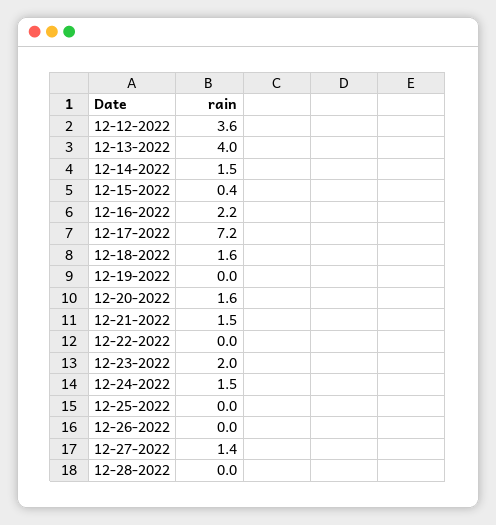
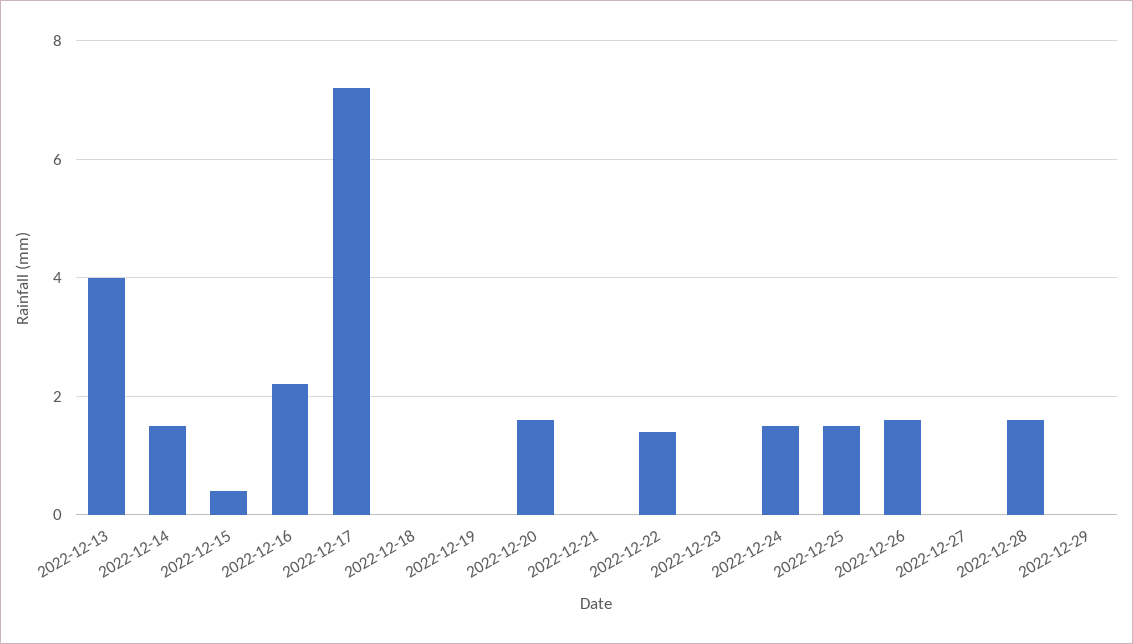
12-12-2022: 3.6 -> none
12-18-2022: 1.6 -> 0
12-21-2022: 1.5 -> 0
12-22-2022: 0 -> 1.5
12-23-2022: 2 -> 0
12-25-2022: 0 -> 1.5
12-26-2022: 0 -> 1.5
12-27-2022: 1.4 -> 0
12-28-2022: 0 -> 1.5
2022-12-29: none -> 0

